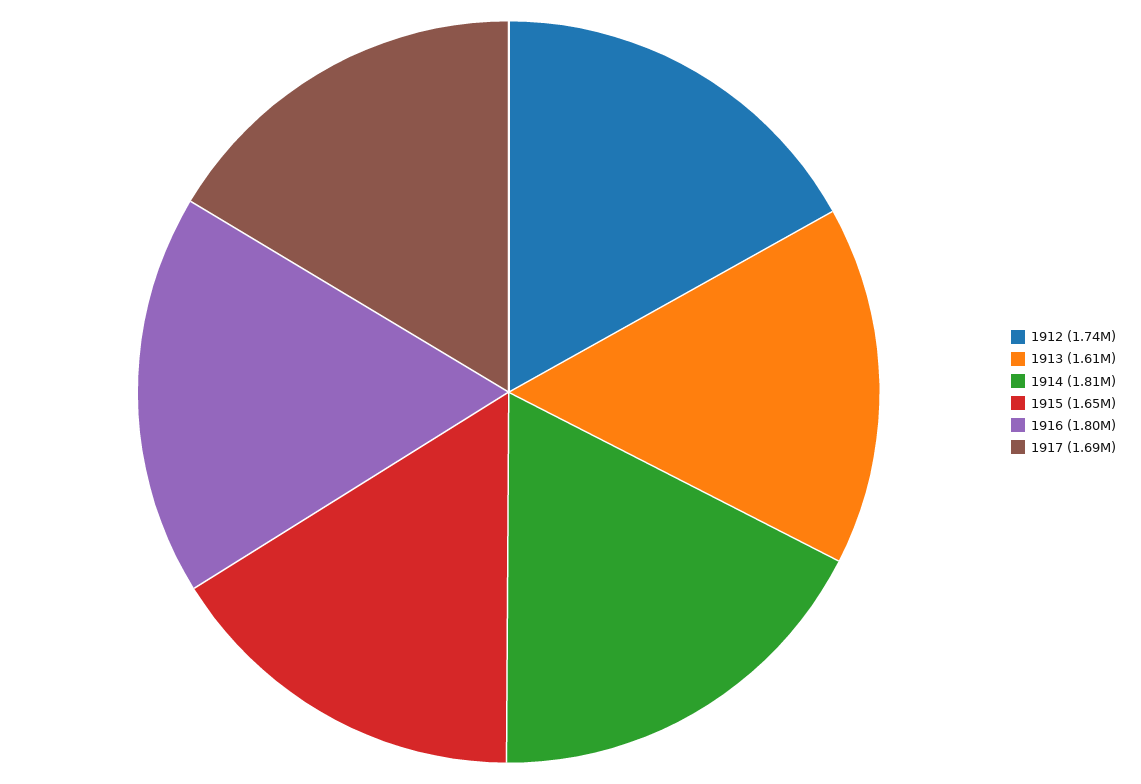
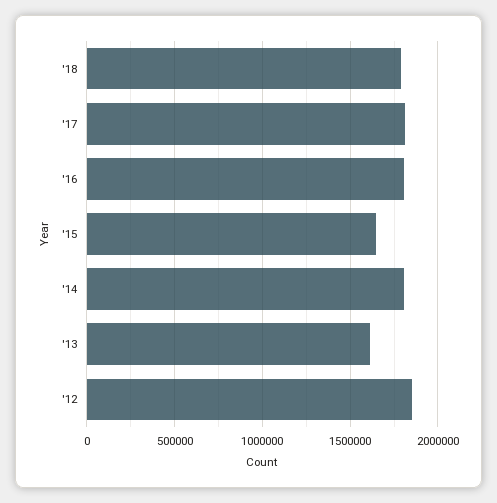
1912: 1740000 -> 1850000
1917: 1690000 -> 1800000
'18: none -> 1800000

